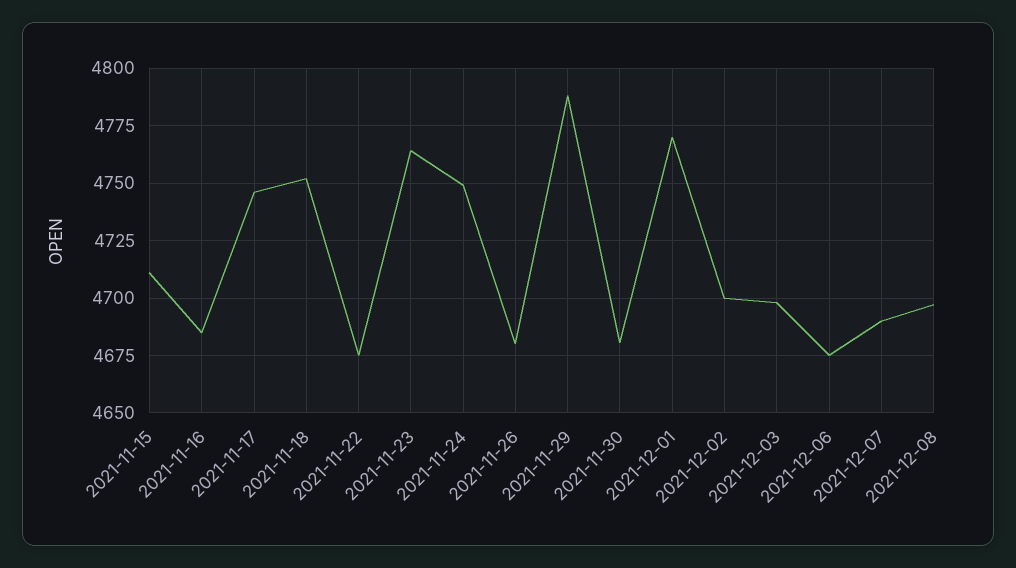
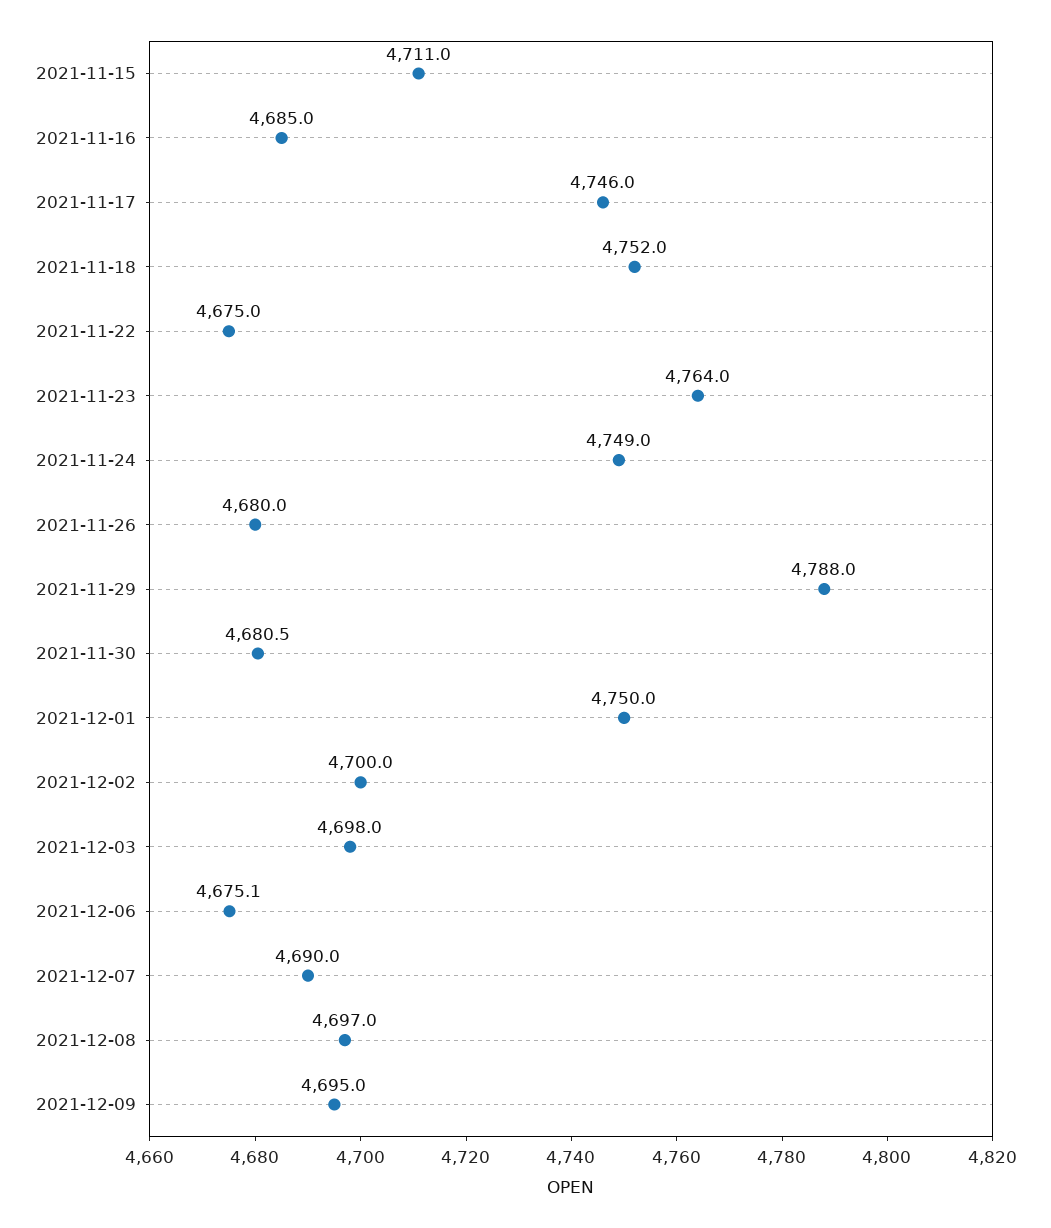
2021-12-01: 4770 -> 4750
2021-12-09: none -> 4695

